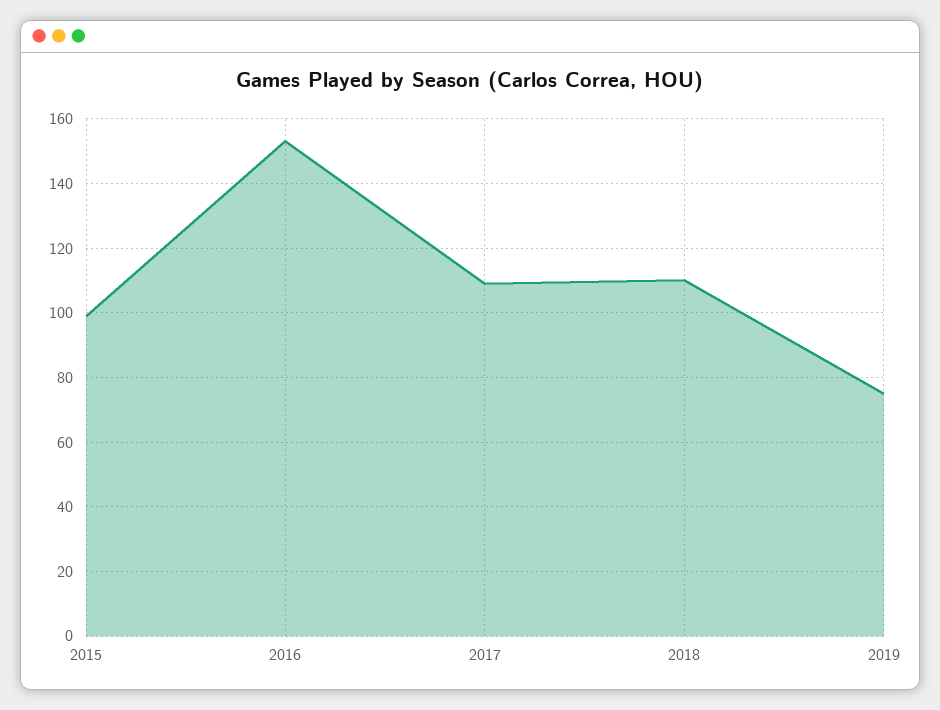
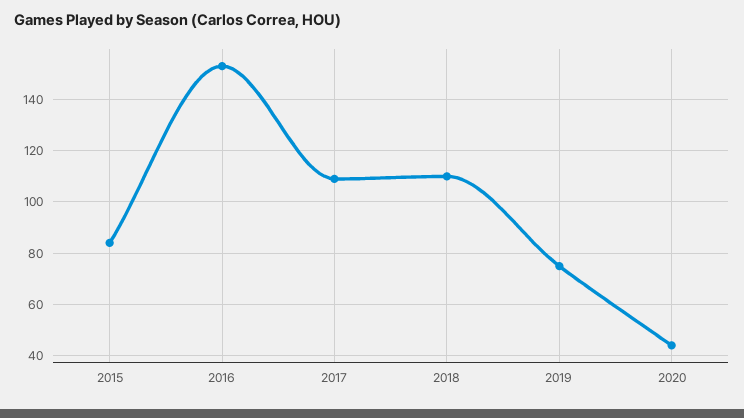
2015: 100 -> 85
2020: none -> 45

